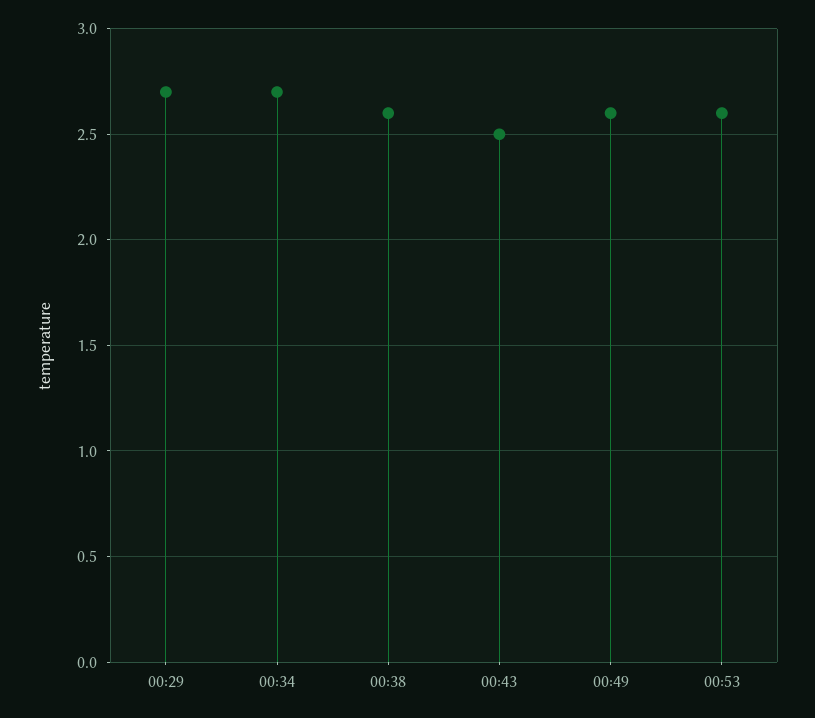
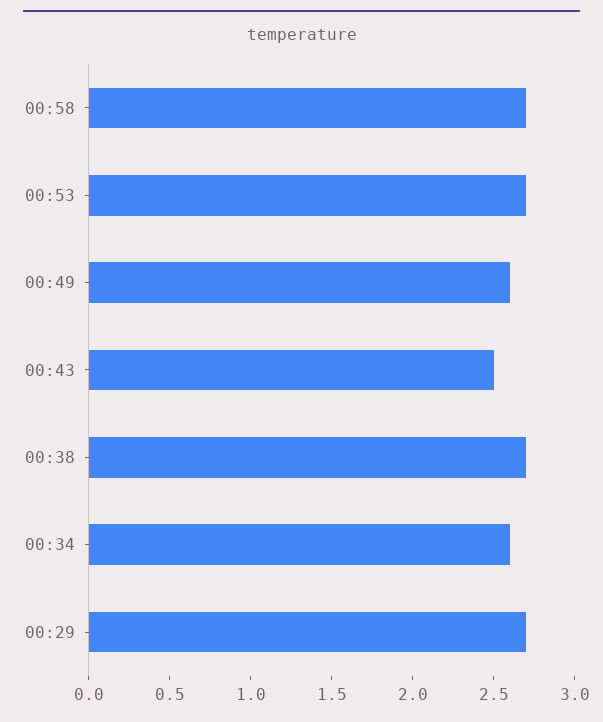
00:34: 2.7 -> 2.6
00:38: 2.6 -> 2.7
00:53: 2.6 -> 2.7
00:58: none -> 2.7

